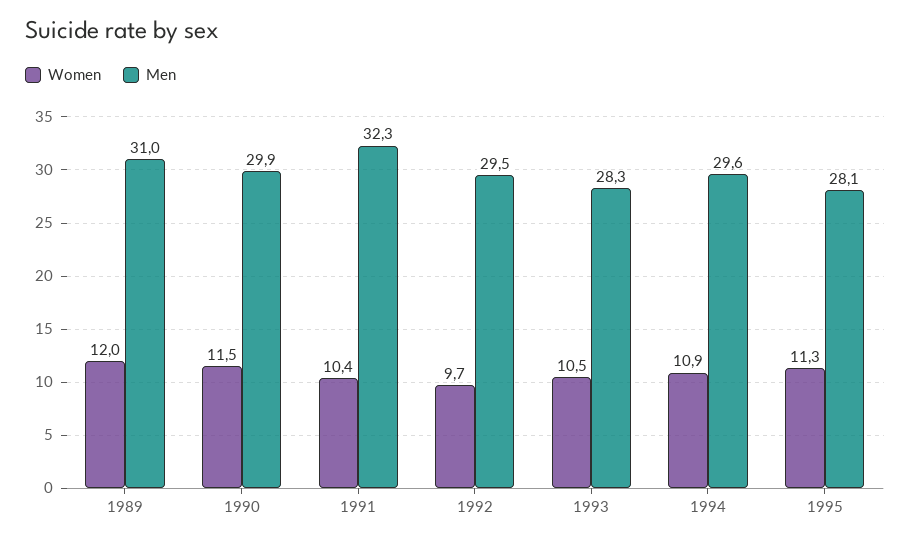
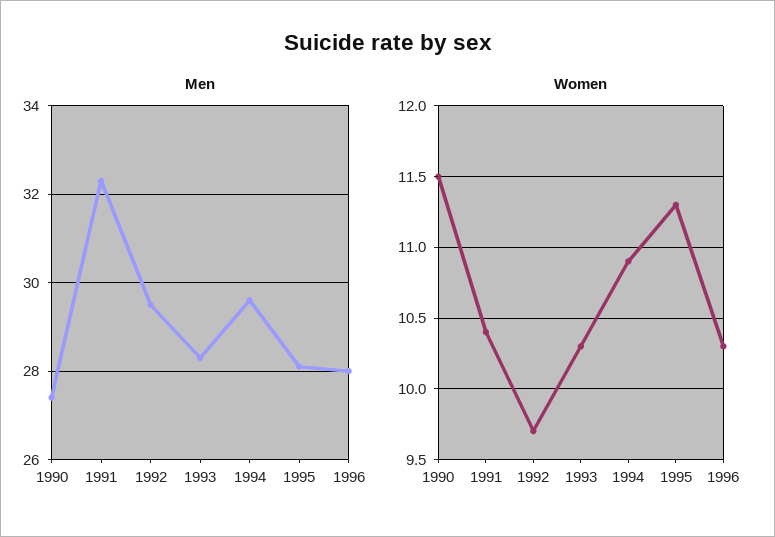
Women, 1989: 12 -> none
Men, 1989: 31 -> none
Men, 1990: 29.9 -> 27.5
Women, 1993: 10.5 -> 10.3
Men, 1996: none -> 28
Women, 1996: none -> 10.3

